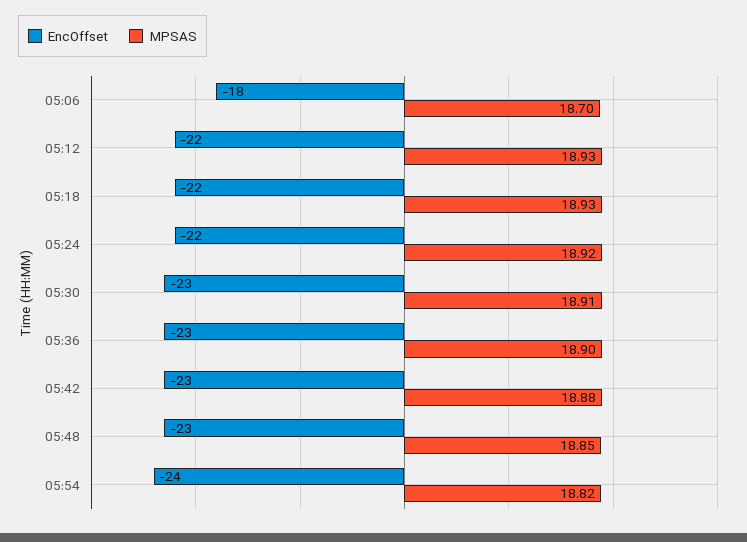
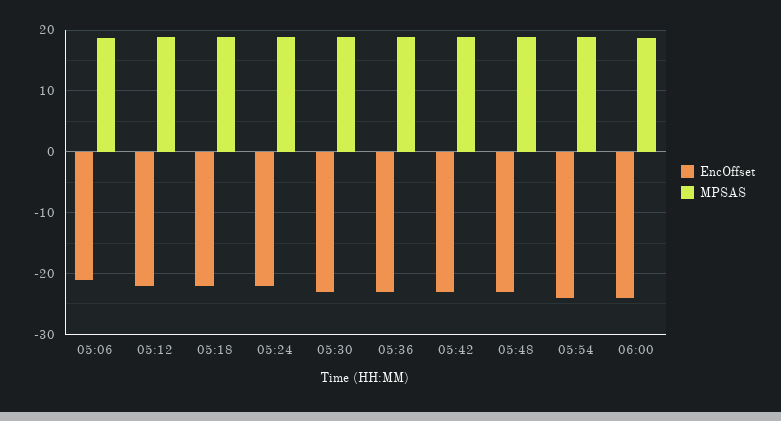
EncOffset, 05:06: -18 -> -21
EncOffset, 06:00: none -> -24
MPSAS, 06:00: none -> 19

